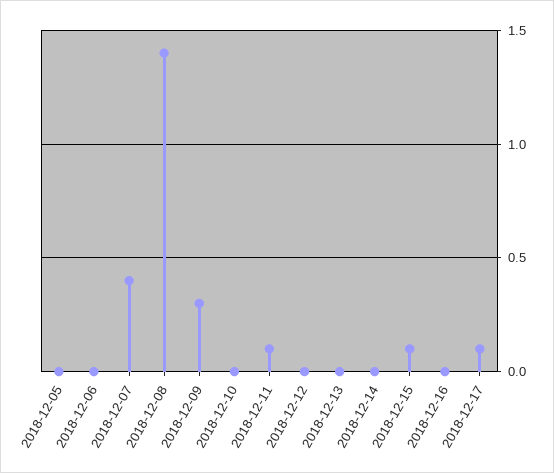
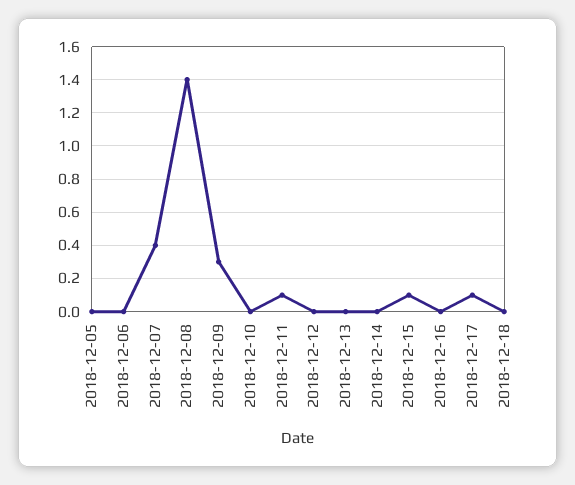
2018-12-18: none -> 0

